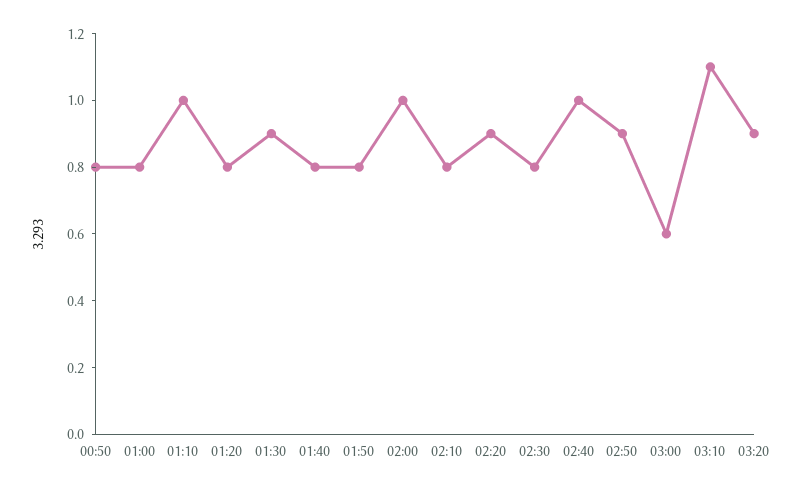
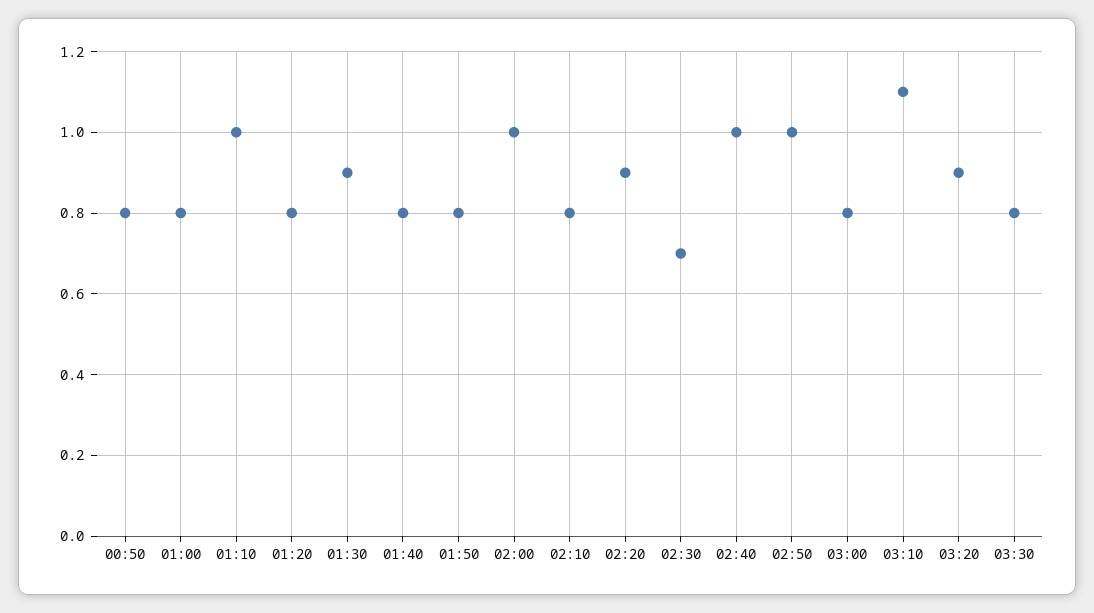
02:30: 0.8 -> 0.7
02:50: 0.9 -> 1
03:00: 0.6 -> 0.8
03:30: none -> 0.8

